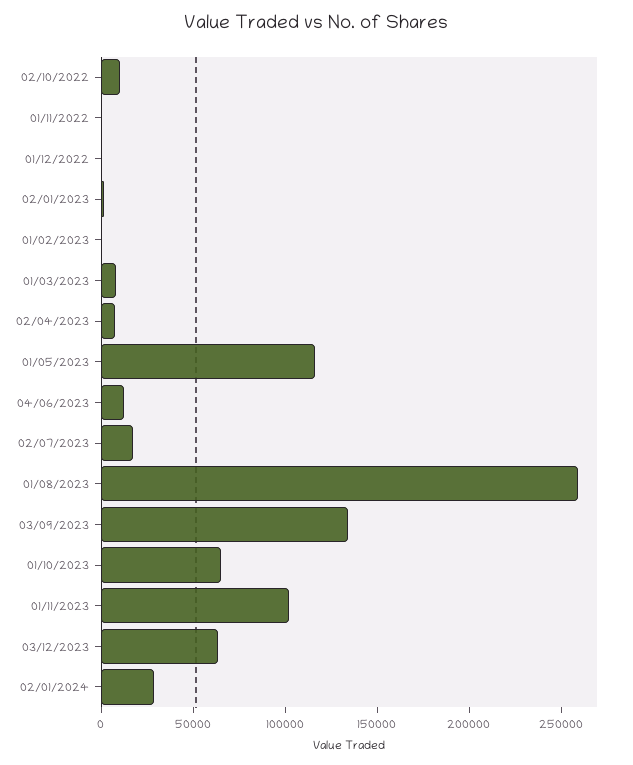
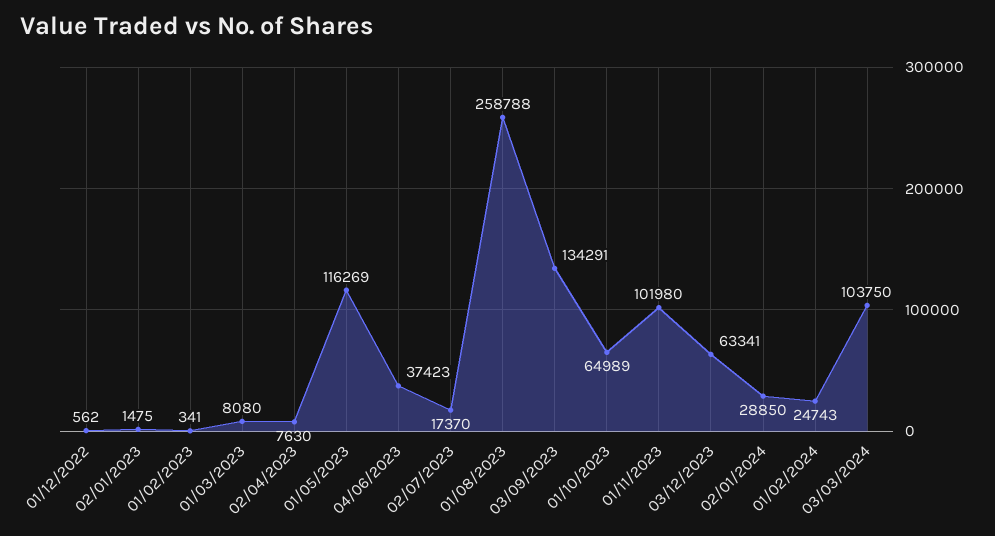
02/10/2022: 10000 -> none
01/11/2022: 0 -> none
04/06/2023: 10000 -> 37423
01/02/2024: none -> 24743
03/03/2024: none -> 103750

